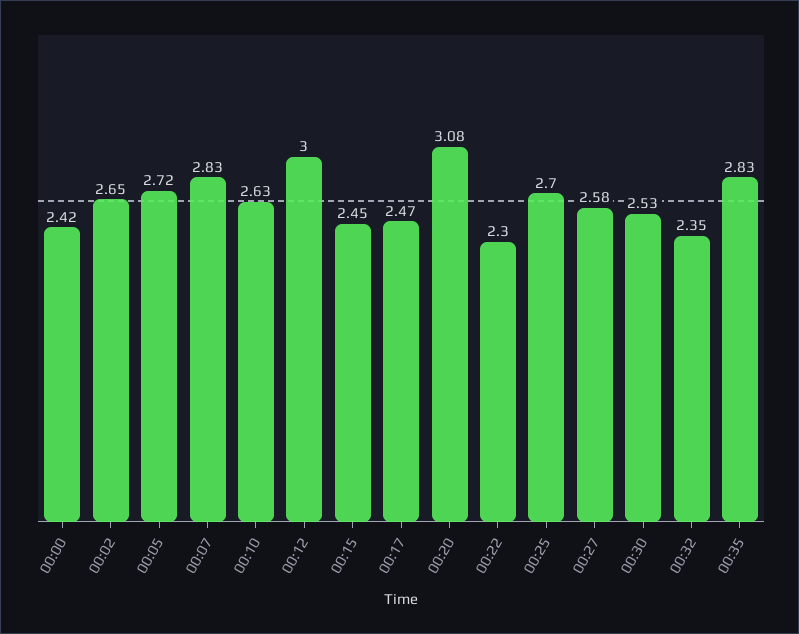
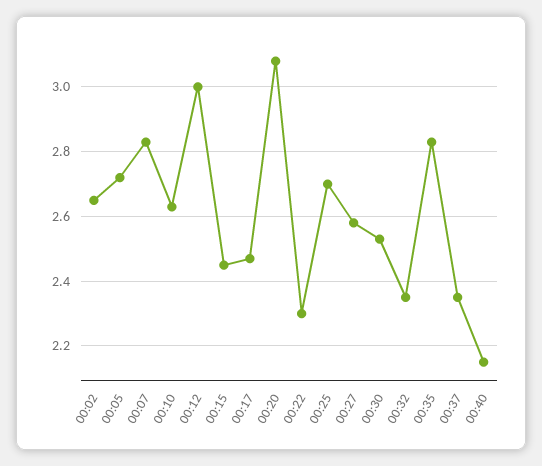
00:00: 2.42 -> none
00:37: none -> 2.35
00:40: none -> 2.15

